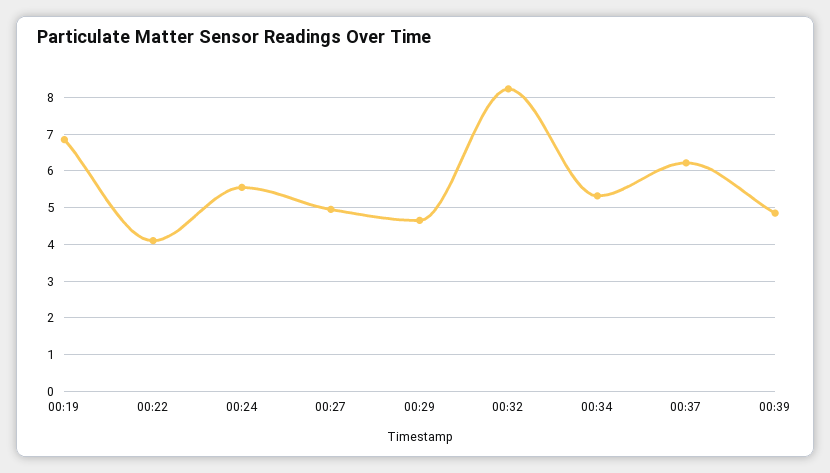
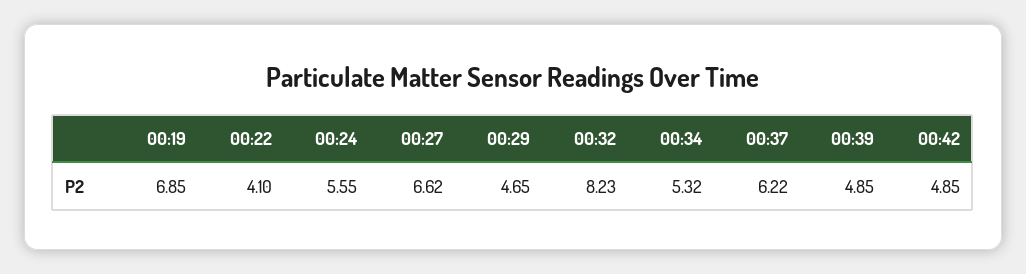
00:27: 5 -> 6.62
00:42: none -> 4.85

